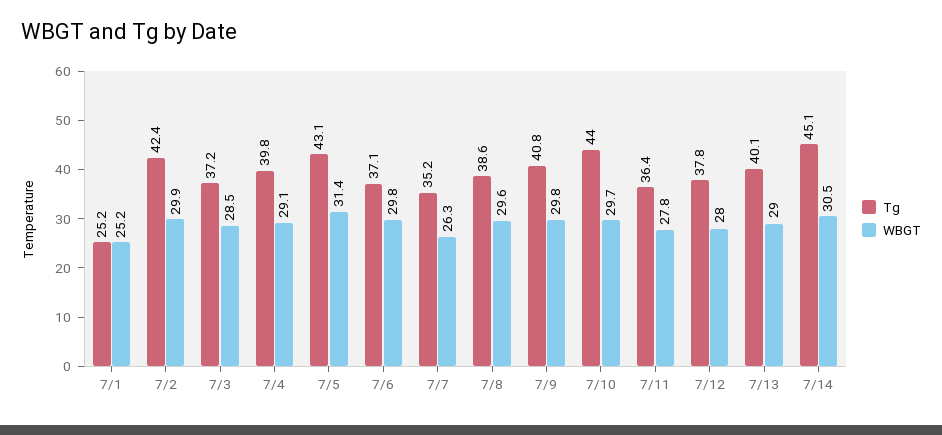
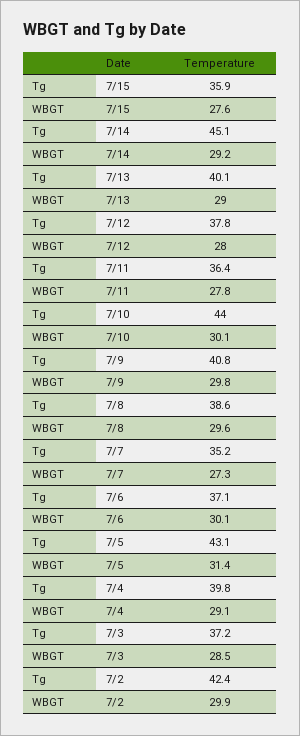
Tg, 7/1: 25.2 -> none
WBGT, 7/1: 25.2 -> none
WBGT, 7/6: 29.8 -> 30.1
WBGT, 7/7: 26.3 -> 27.3
WBGT, 7/10: 29.7 -> 30.1
WBGT, 7/14: 30.5 -> 29.2
Tg, 7/15: none -> 35.9
WBGT, 7/15: none -> 27.6

